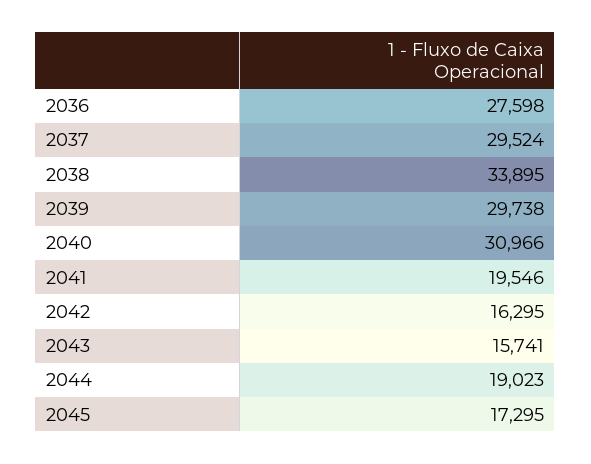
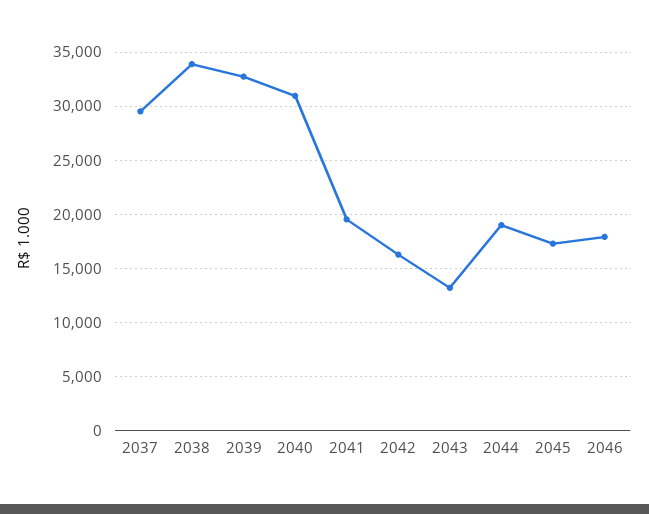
2036: 27598 -> none
2039: 29738 -> 33000
2043: 15741 -> 13000
2046: none -> 18000

